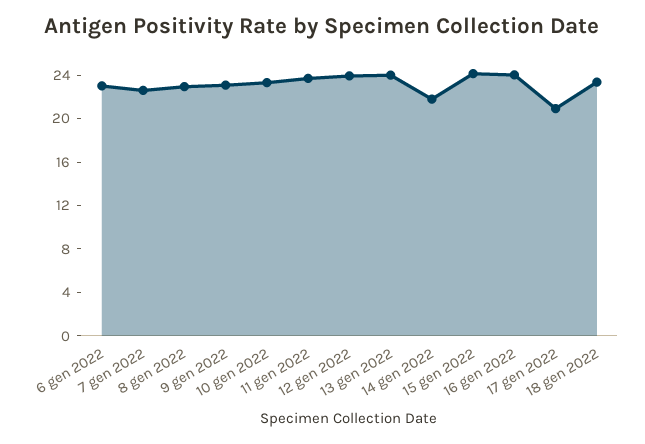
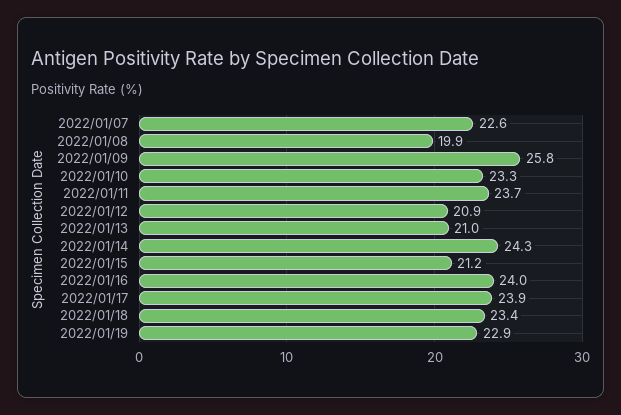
6 gen 2022: 23 -> none
8 gen 2022: 23 -> 19.9
9 gen 2022: 23 -> 25.8
12 gen 2022: 24 -> 20.9
13 gen 2022: 24 -> 21
14 gen 2022: 22 -> 24.3
15 gen 2022: 24 -> 21.2
17 gen 2022: 21 -> 23.9
2022/01/19: none -> 22.9

